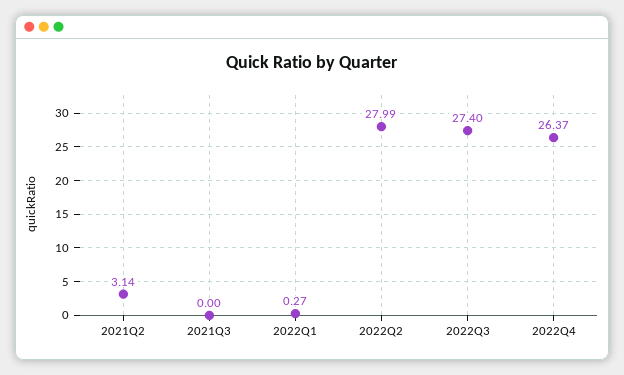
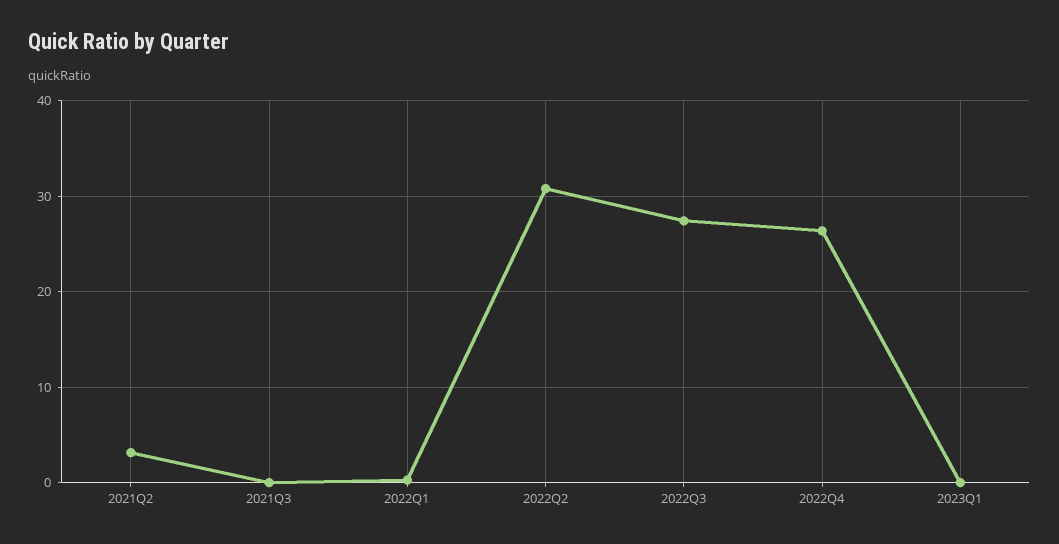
2022Q2: 27.99 -> 31
2023Q1: none -> 0

